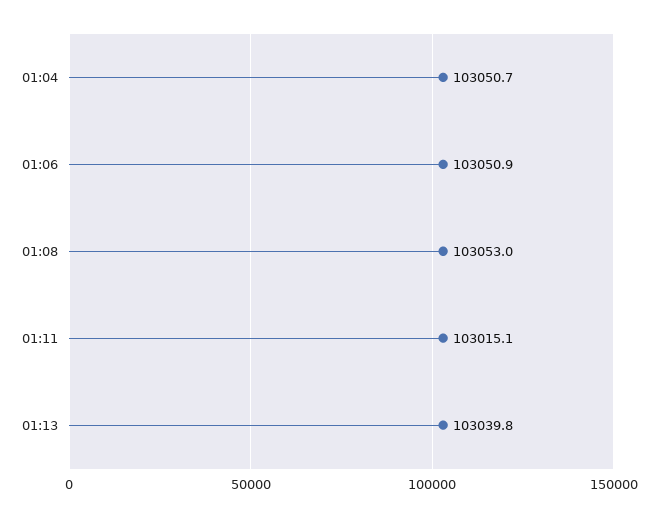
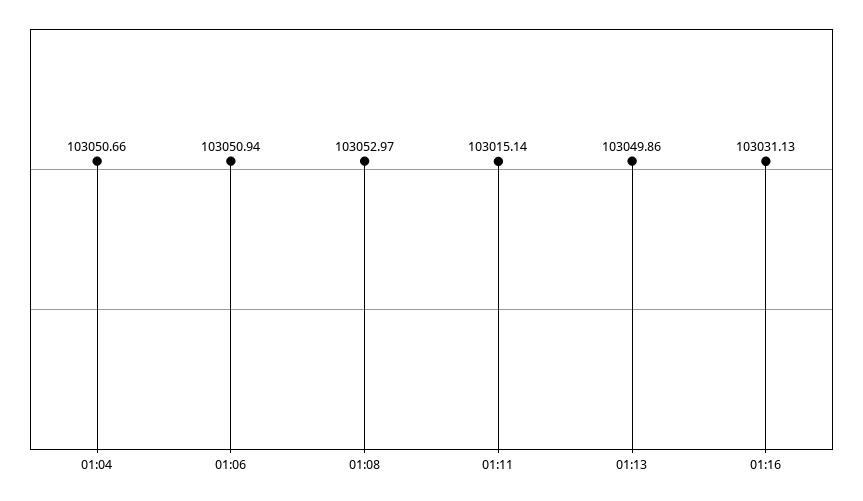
01:13: 103039.8 -> 103049.86
01:16: none -> 103031.13

